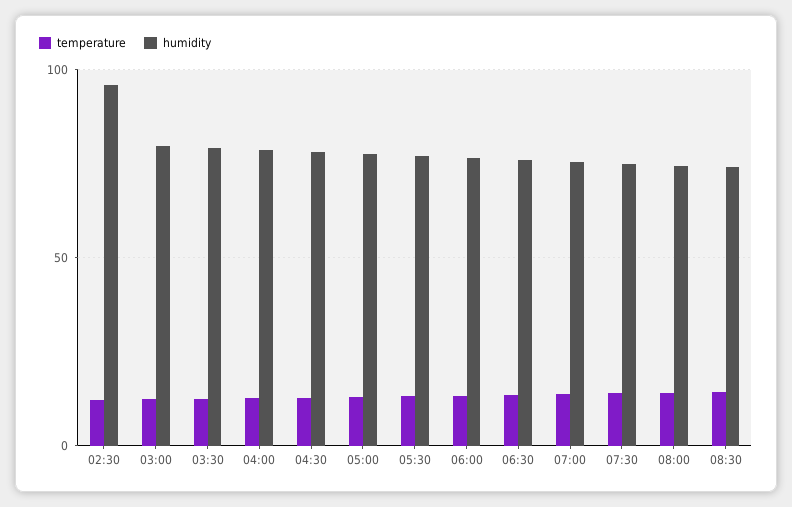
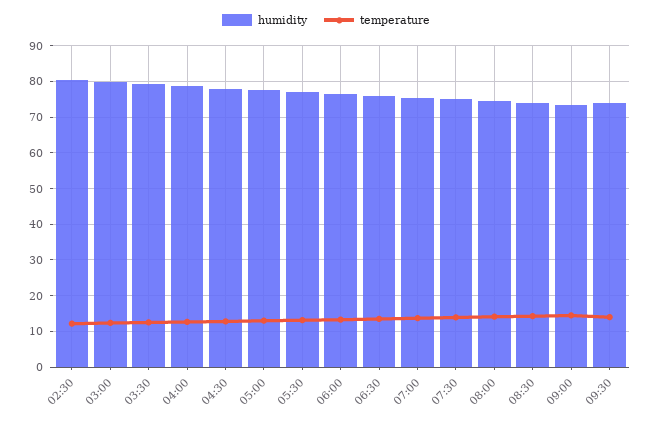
humidity, 02:30: 95 -> 80
humidity, 09:00: none -> 74
temperature, 09:00: none -> 14
humidity, 09:30: none -> 74
temperature, 09:30: none -> 14

